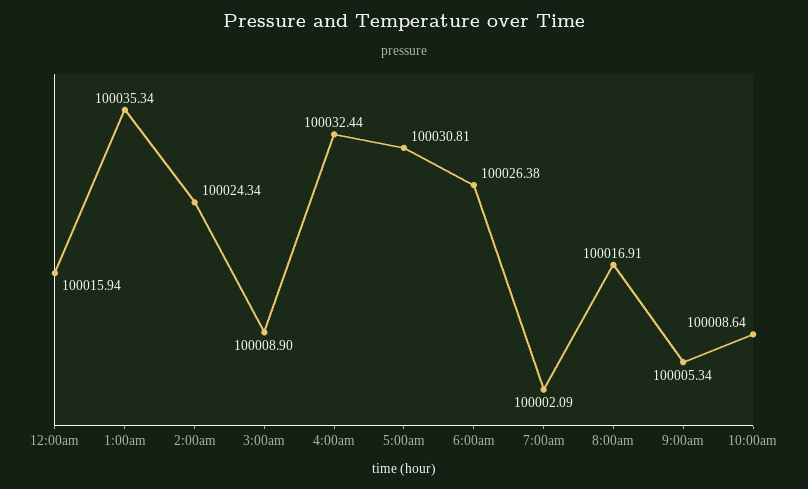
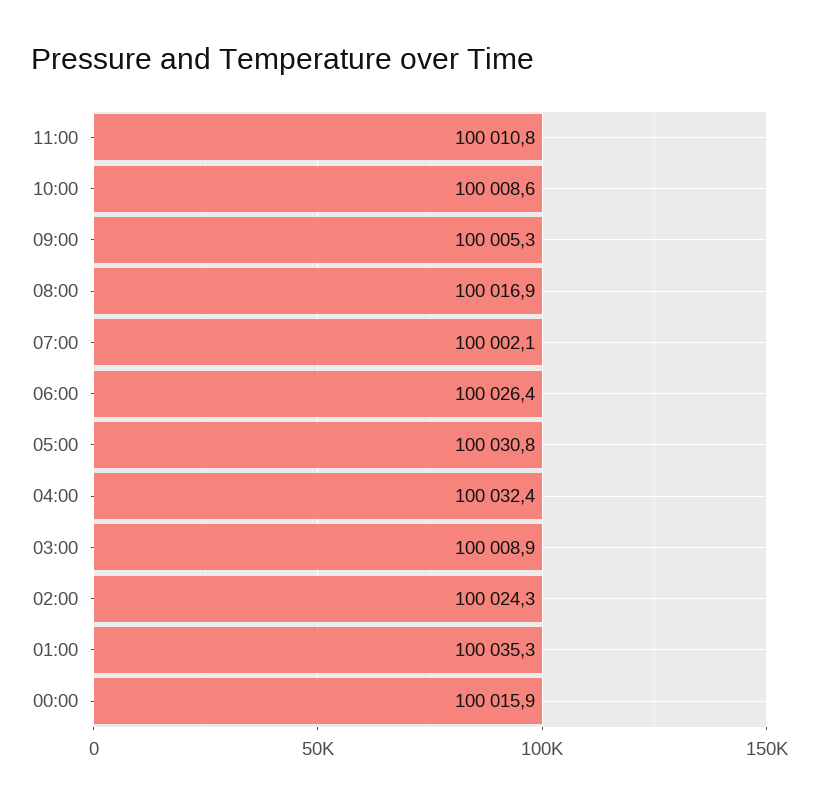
11:00: none -> 100010.8

